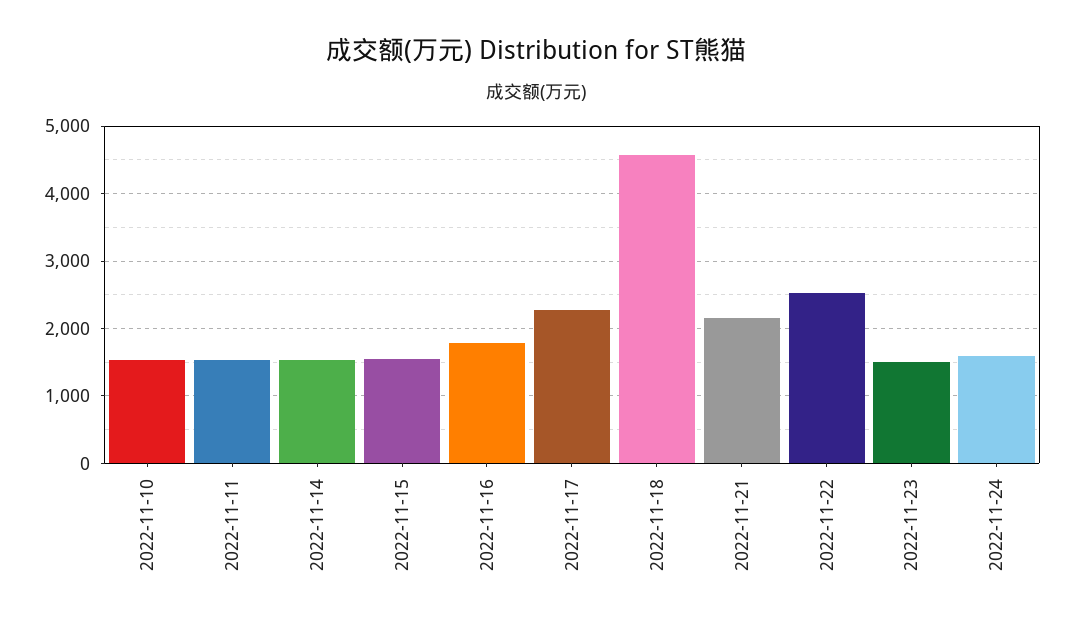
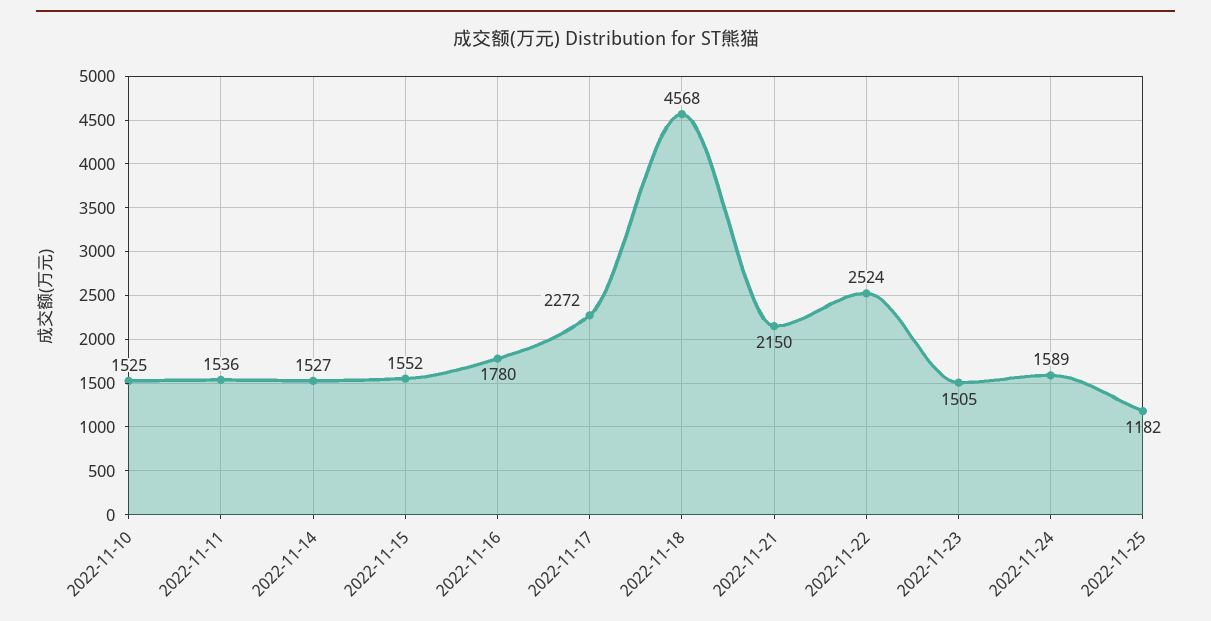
2022-11-25: none -> 1182

